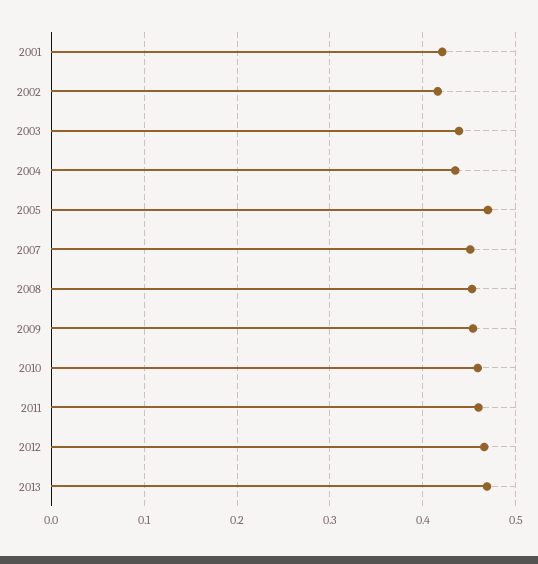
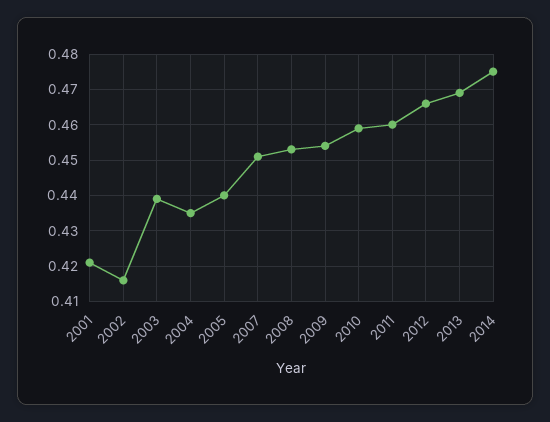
2005: 0.47 -> 0.44
2014: none -> 0.475

